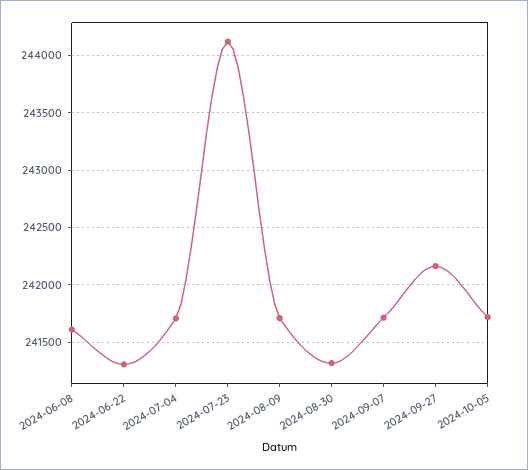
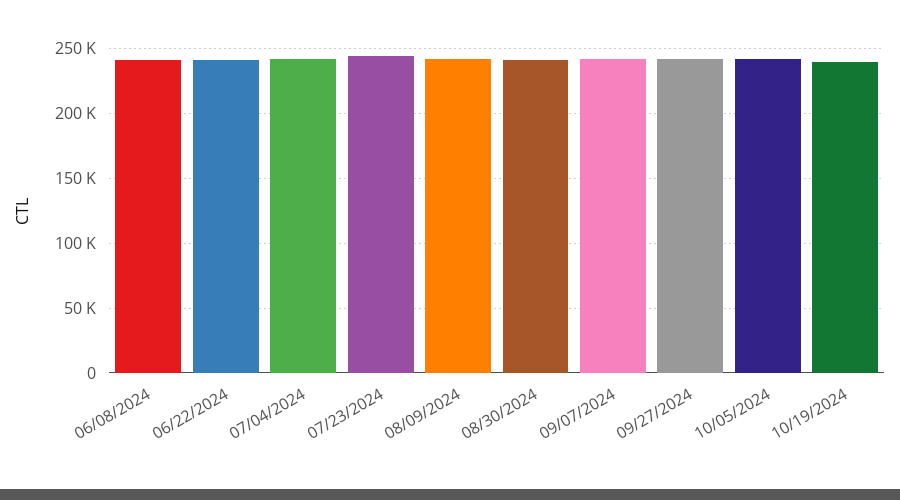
10/19/2024: none -> 240000

